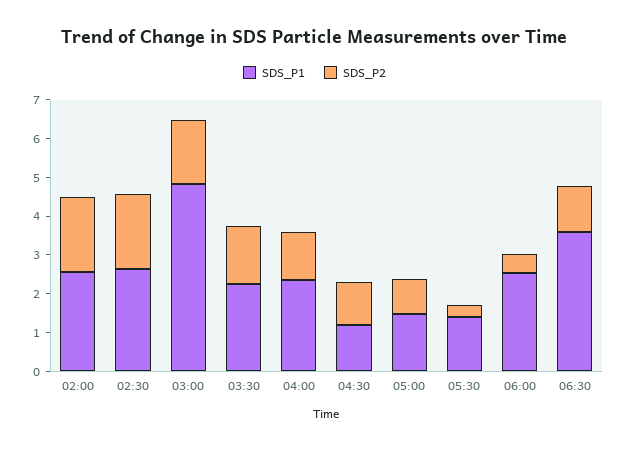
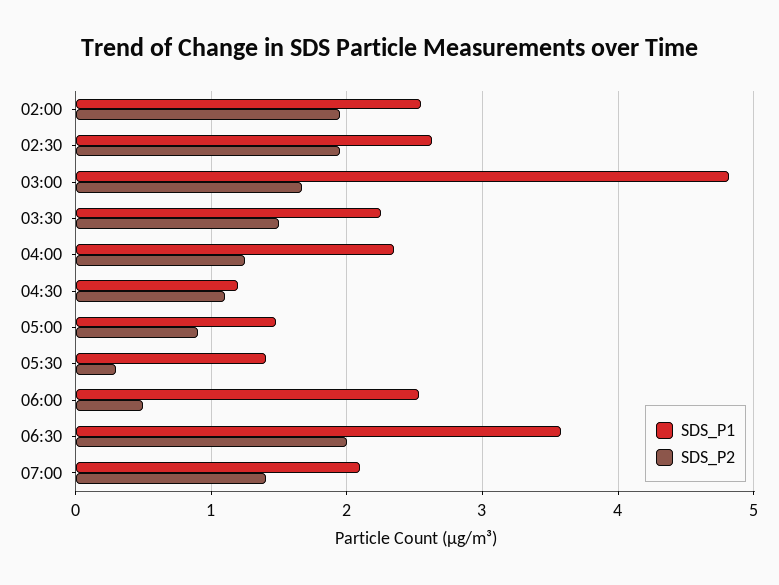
SDS_P2, 06:30: 1.25 -> 2
SDS_P1, 07:00: none -> 2.1
SDS_P2, 07:00: none -> 1.4

